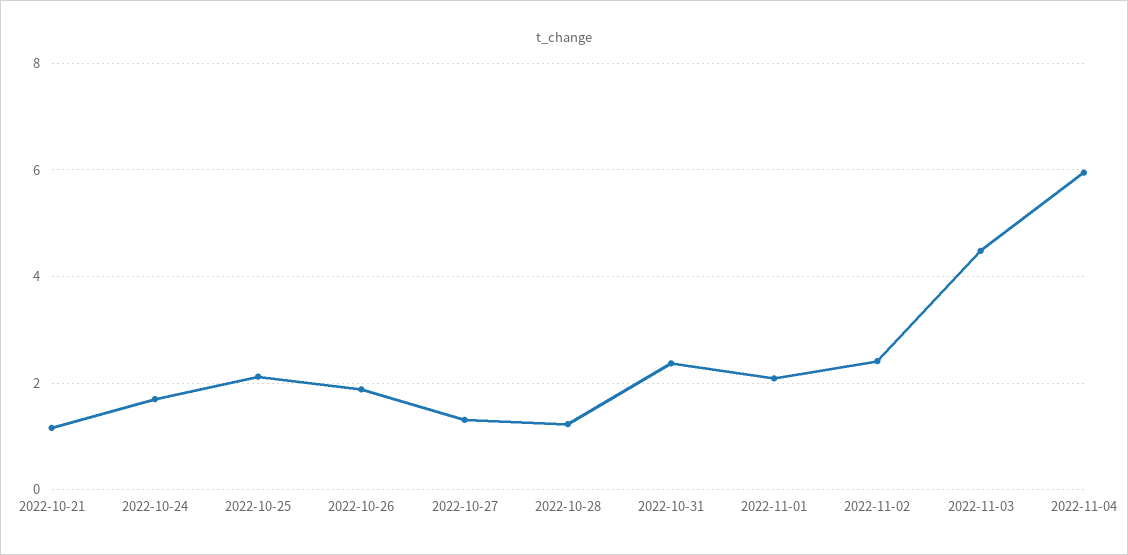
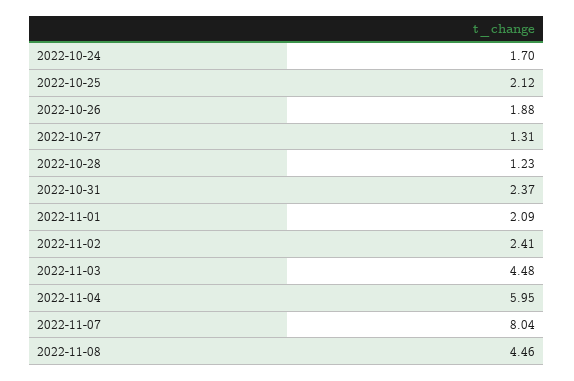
2022-10-21: 1.2 -> none
2022-11-07: none -> 8.04
2022-11-08: none -> 4.46

